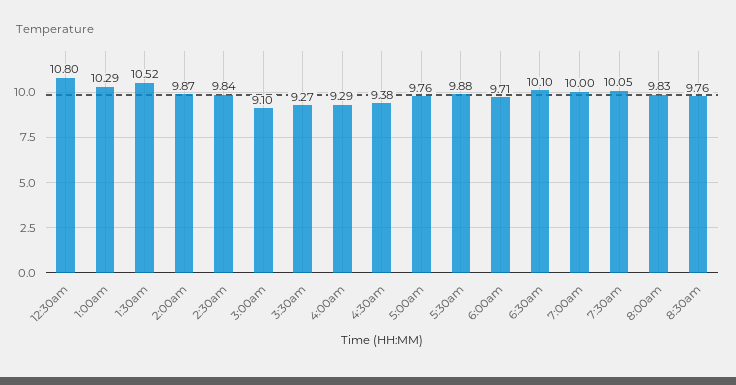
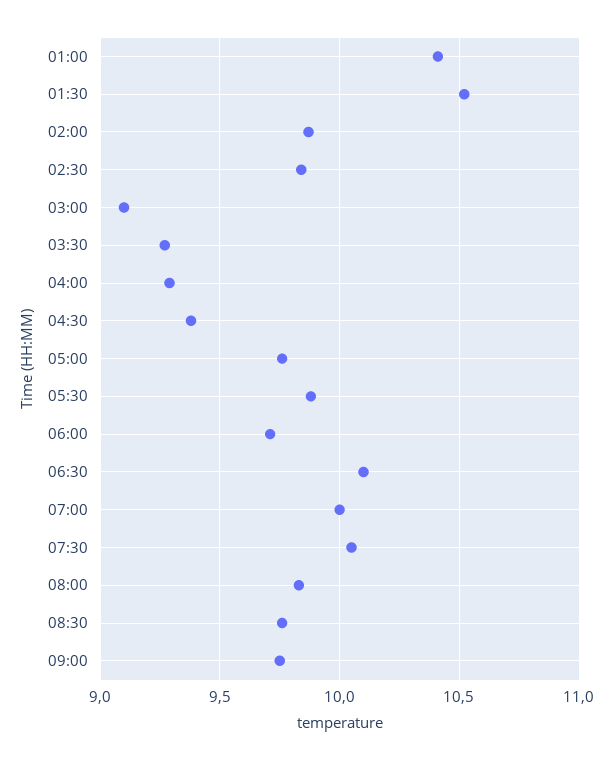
12:30am: 10.8 -> none
1:00am: 10.29 -> 10.4
09:00: none -> 9.75

